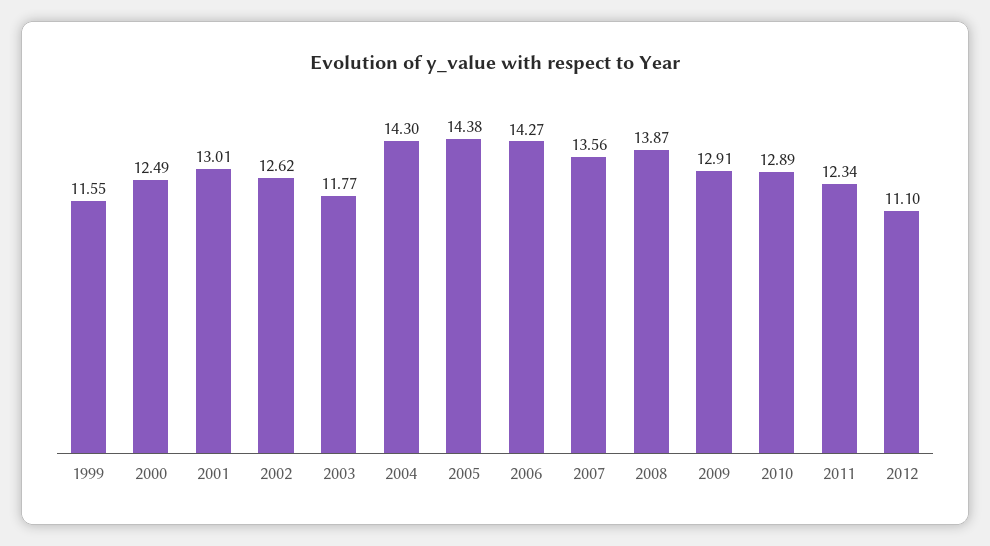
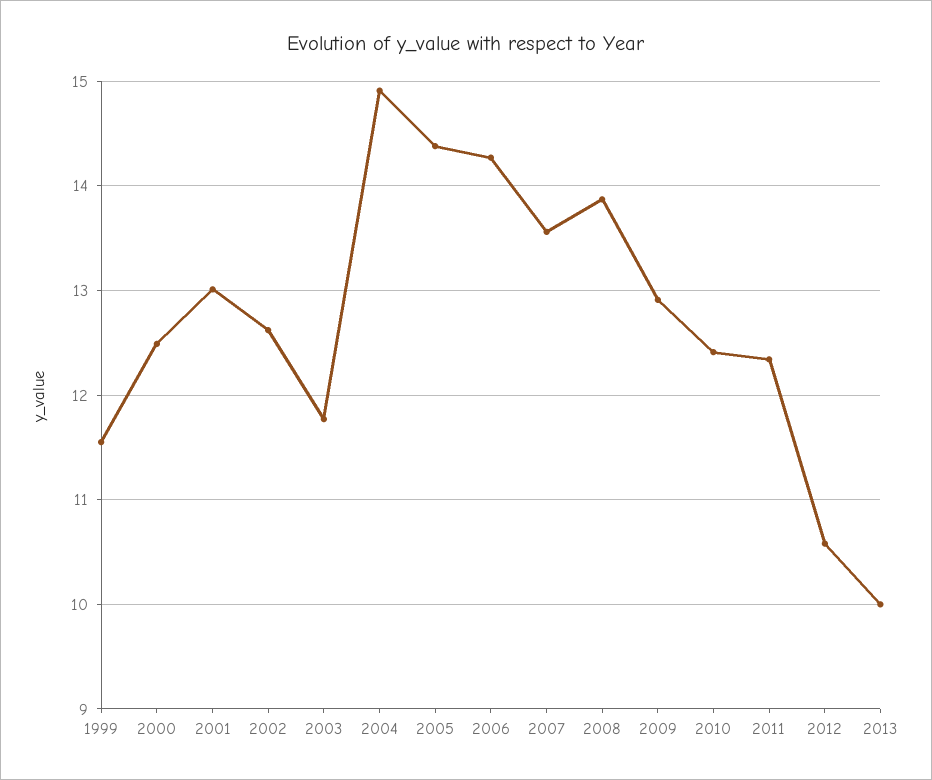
2004: 14.3 -> 14.9
2010: 12.89 -> 12.4
2012: 11.1 -> 10.6
2013: none -> 10

